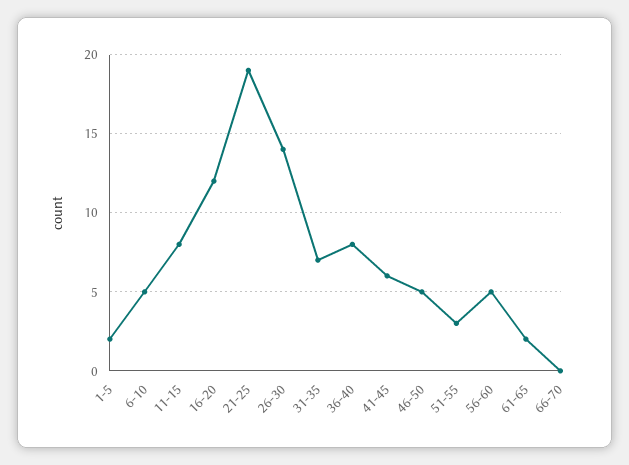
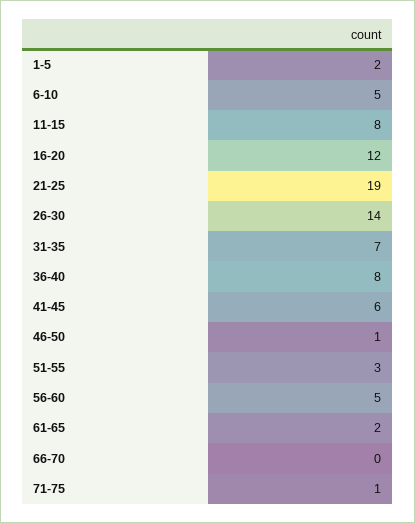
46-50: 5 -> 1
71-75: none -> 1

